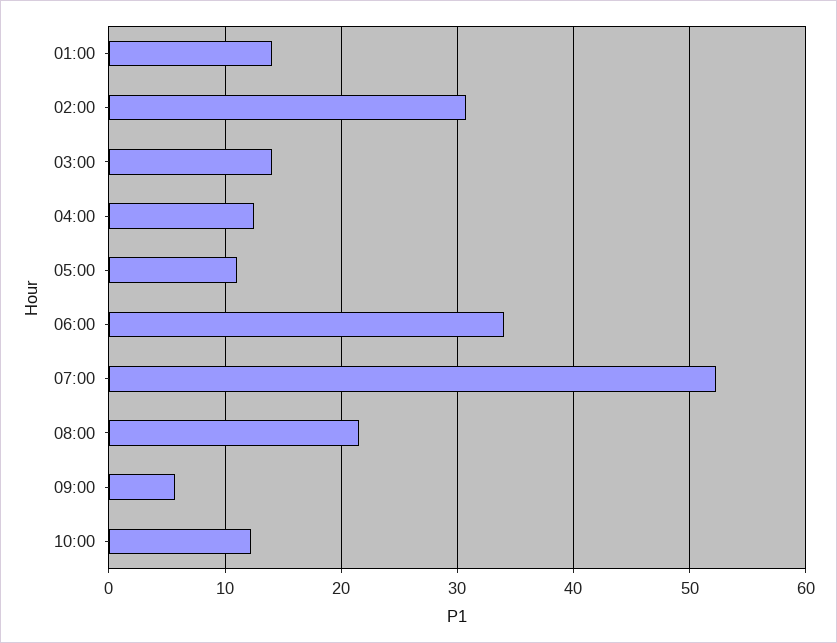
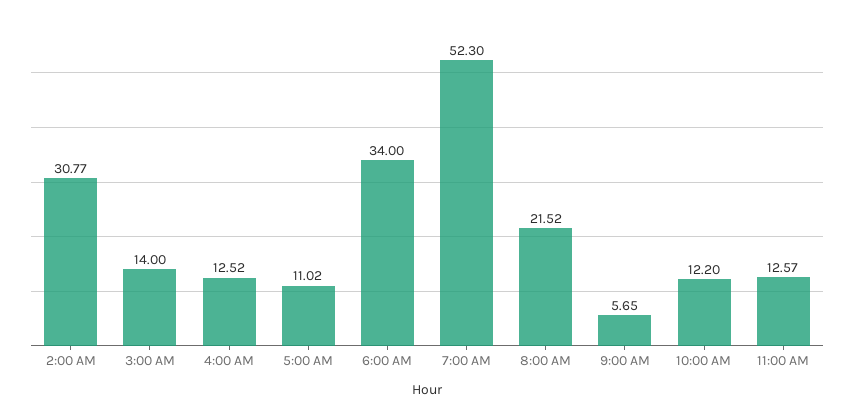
01:00: 14 -> none
11:00 AM: none -> 12.57

